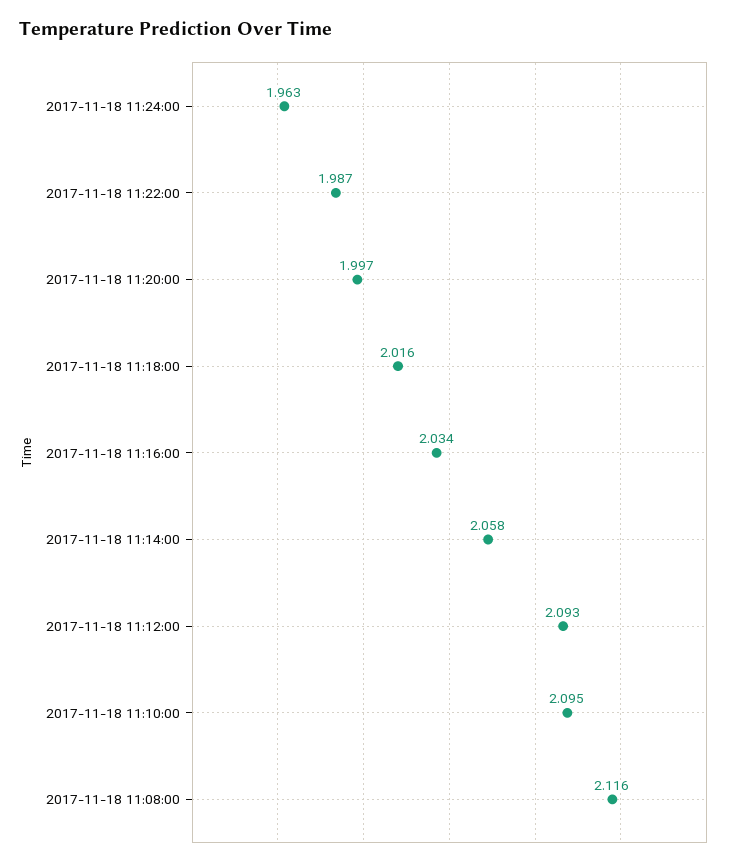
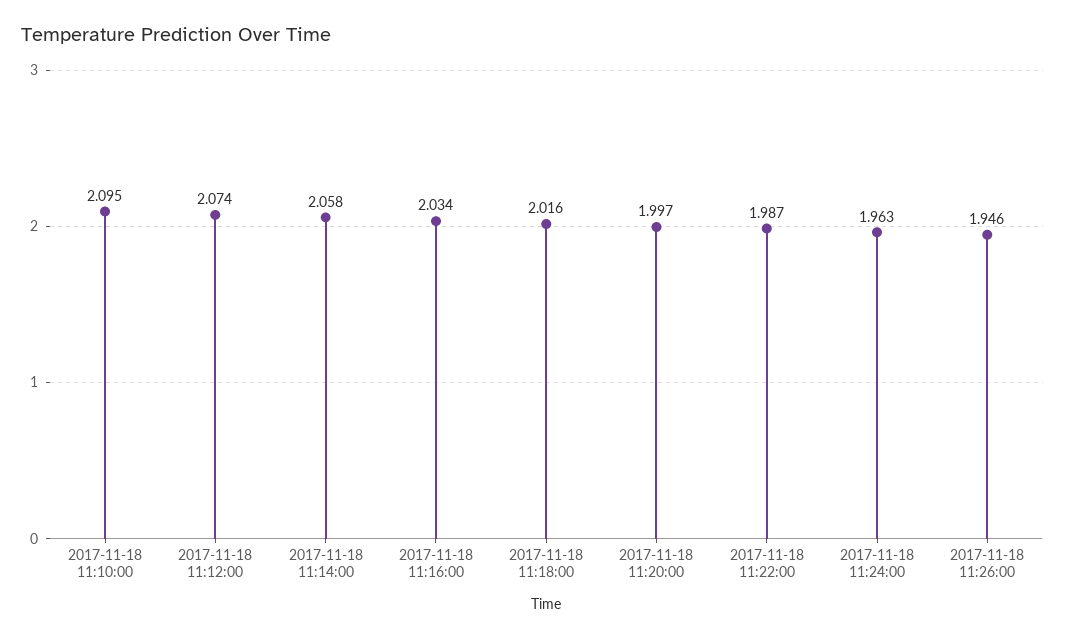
2017-11-18 11:12:00: 2.093 -> 2.074
2017-11-18 11:08:00: 2.116 -> none
2017-11-18 11:26:00: none -> 1.946

